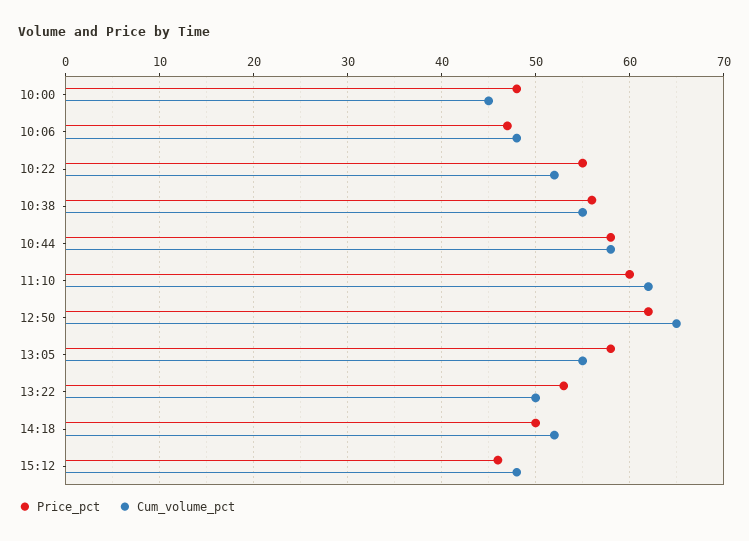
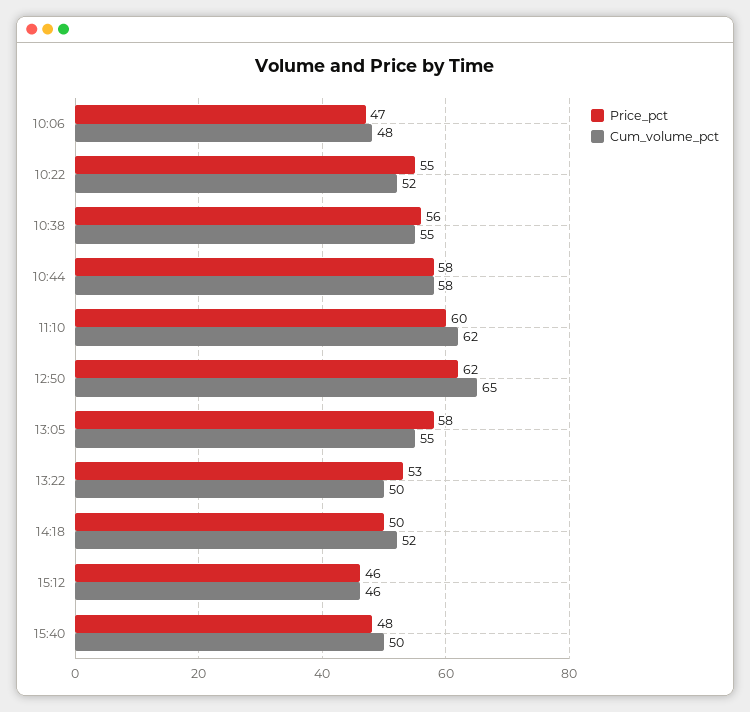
Price_pct, 10:00: 48 -> none
Cum_volume_pct, 10:00: 45 -> none
Cum_volume_pct, 15:12: 48 -> 46
Price_pct, 15:40: none -> 48
Cum_volume_pct, 15:40: none -> 50

